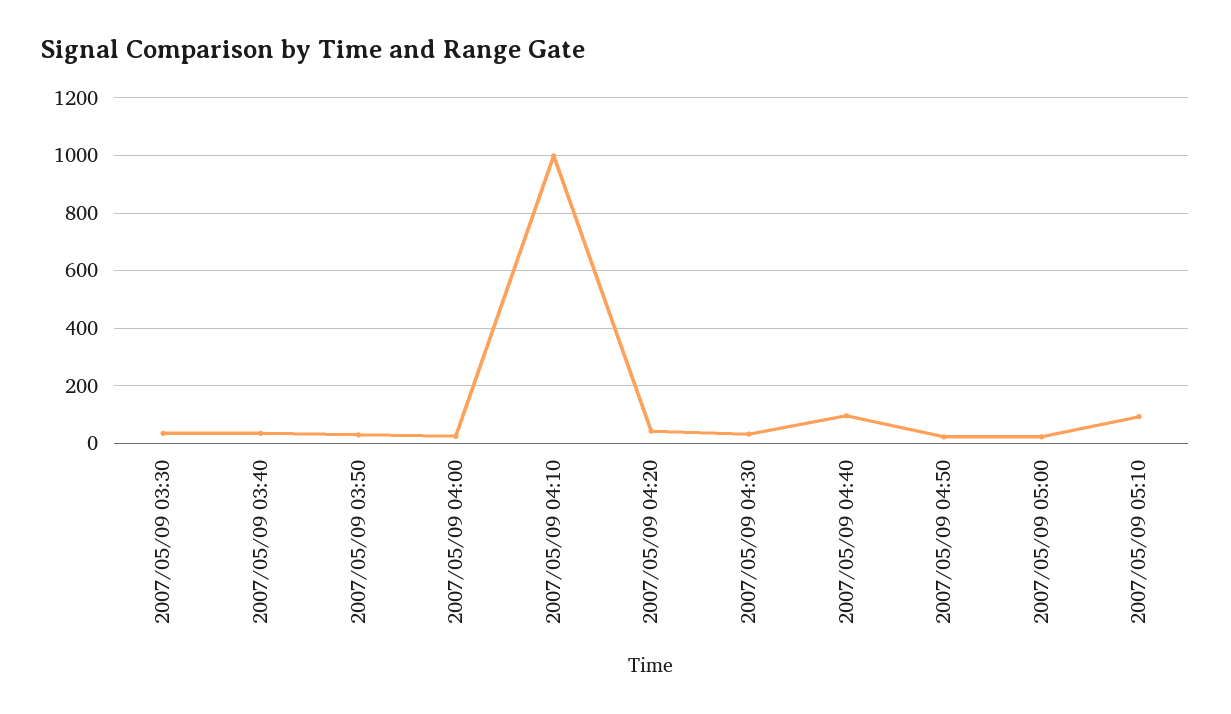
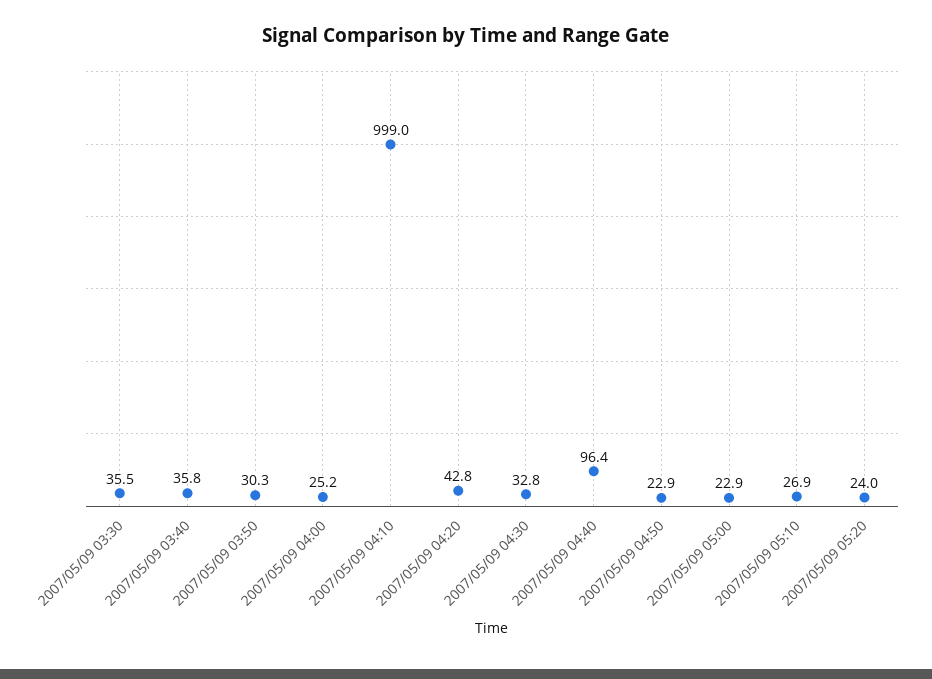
2007/05/09 05:10: 100 -> 26.9
2007/05/09 05:20: none -> 24

